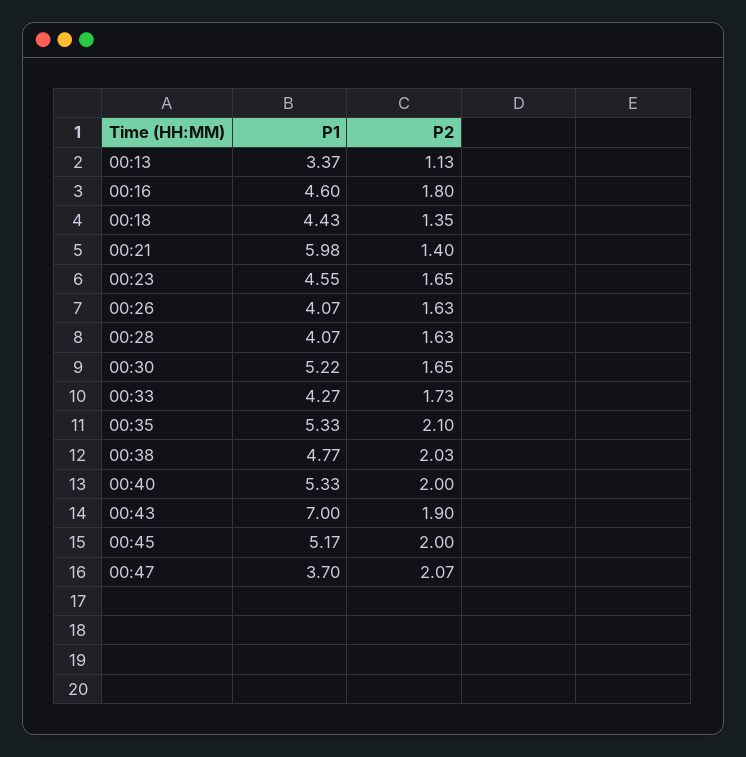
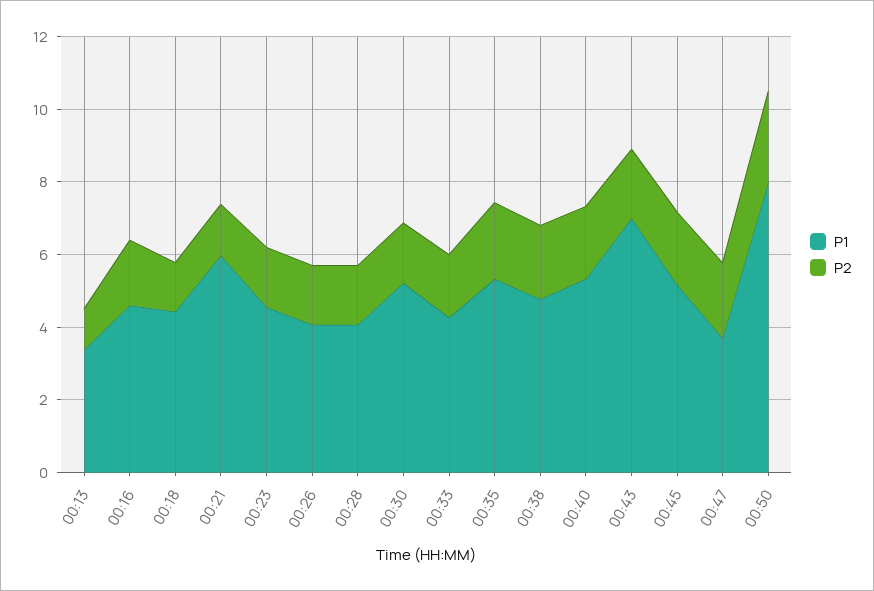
P1, 00:50: none -> 8
P2, 00:50: none -> 2.5

